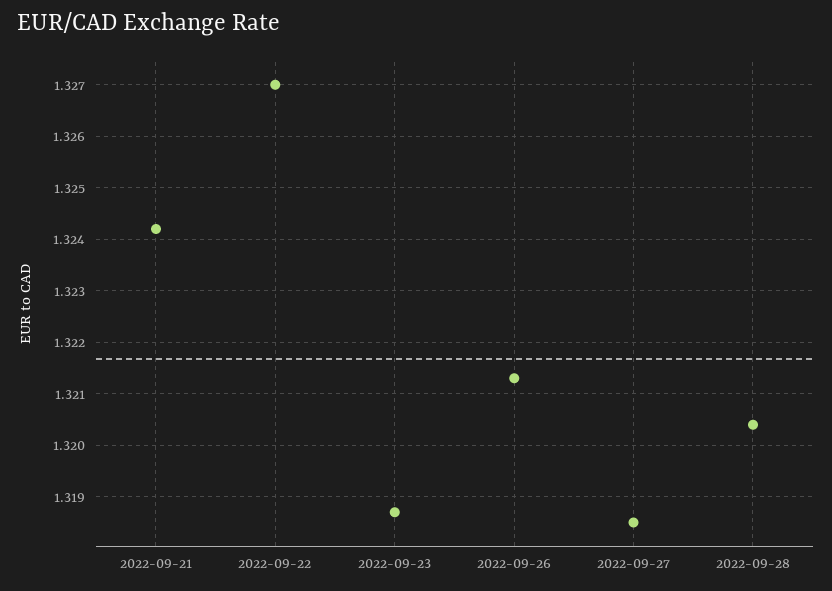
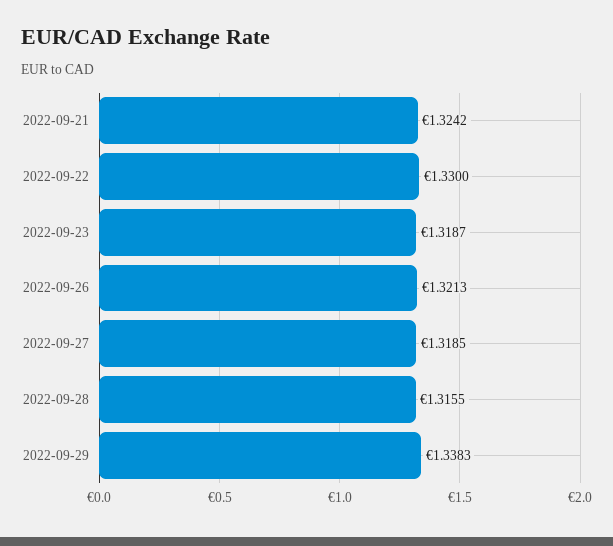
2022-09-22: 1.327 -> 1.33
2022-09-28: 1.3205 -> 1.3155
2022-09-29: none -> 1.3383

